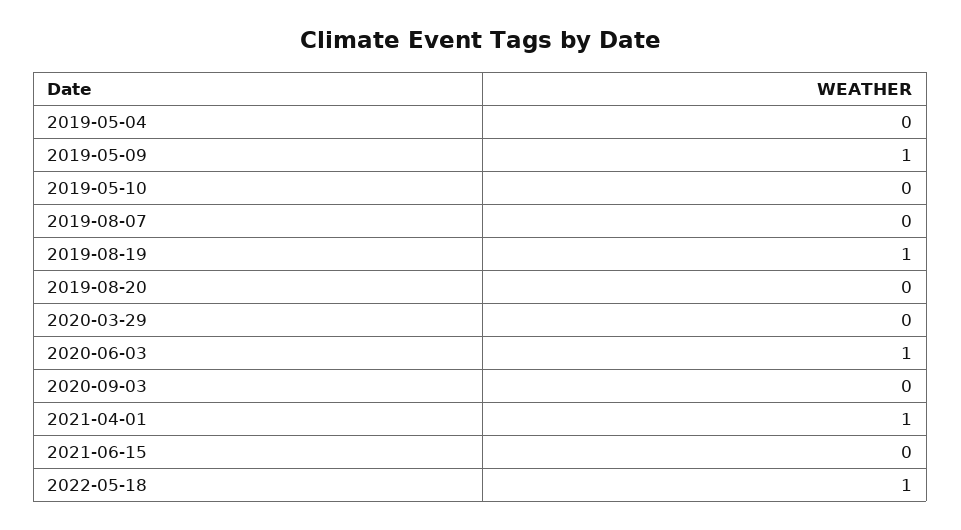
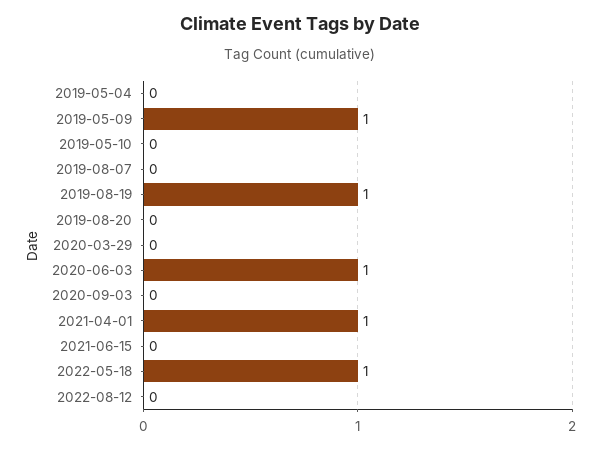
2022-08-12: none -> 0

